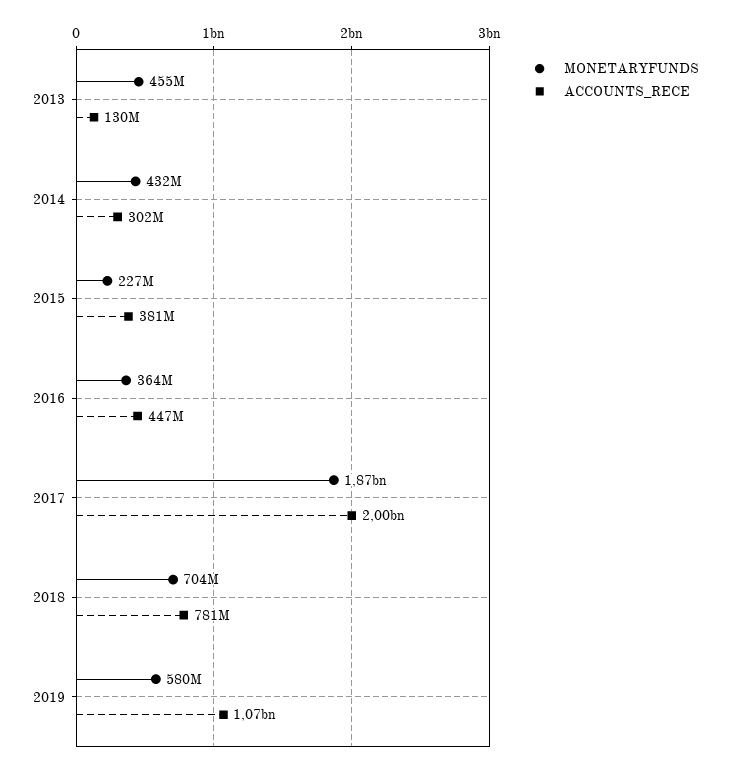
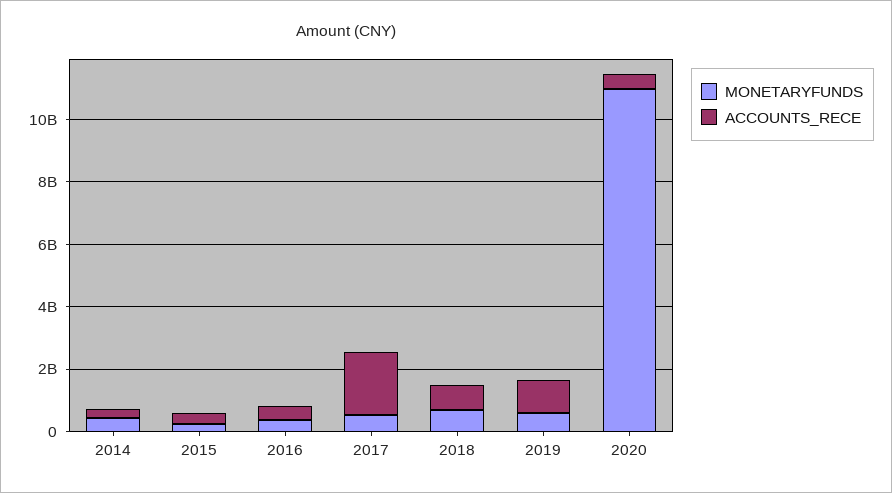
MONETARYFUNDS, 2013: 455000000 -> none
ACCOUNTS_RECE, 2013: 130000000 -> none
MONETARYFUNDS, 2017: 1870000000 -> 500000000
MONETARYFUNDS, 2020: none -> 11000000000
ACCOUNTS_RECE, 2020: none -> 500000000

